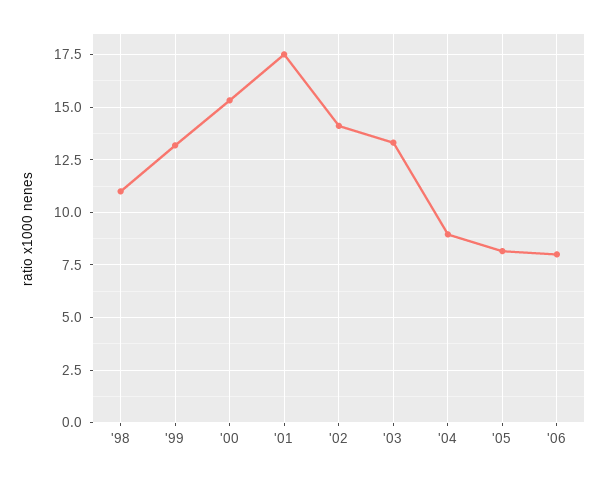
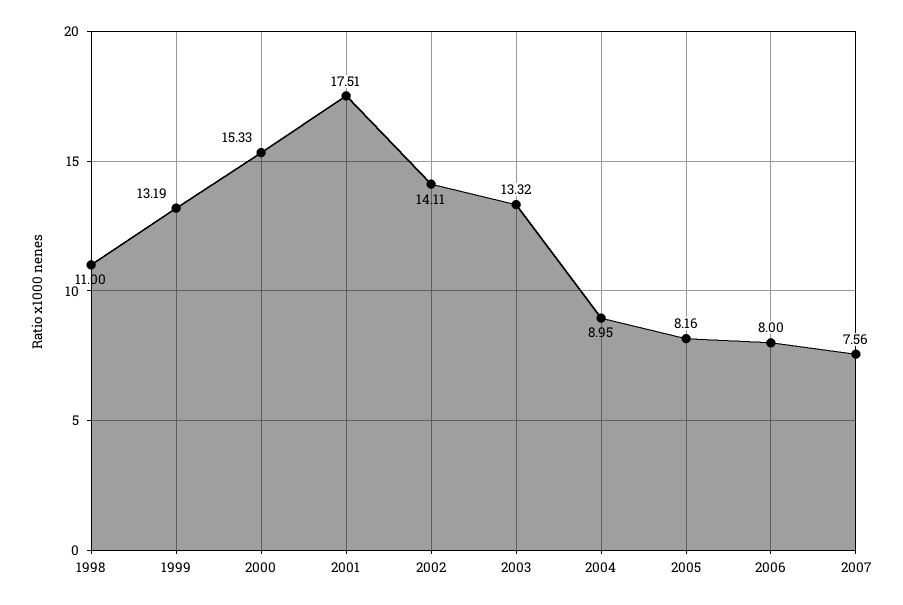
2007: none -> 7.56

